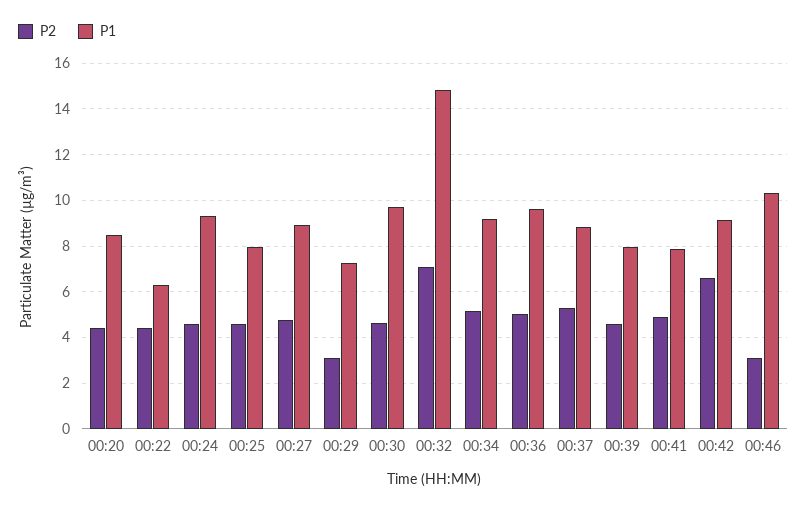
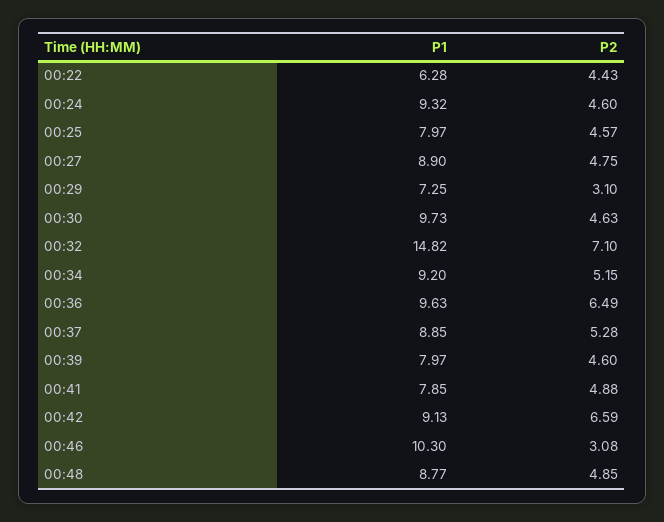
P2, 00:20: 4.5 -> none
P1, 00:20: 8.5 -> none
P2, 00:36: 5 -> 6.49
P1, 00:48: none -> 8.77
P2, 00:48: none -> 4.85

